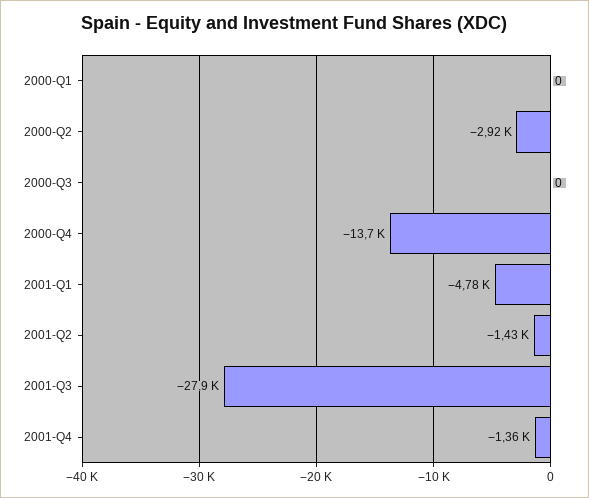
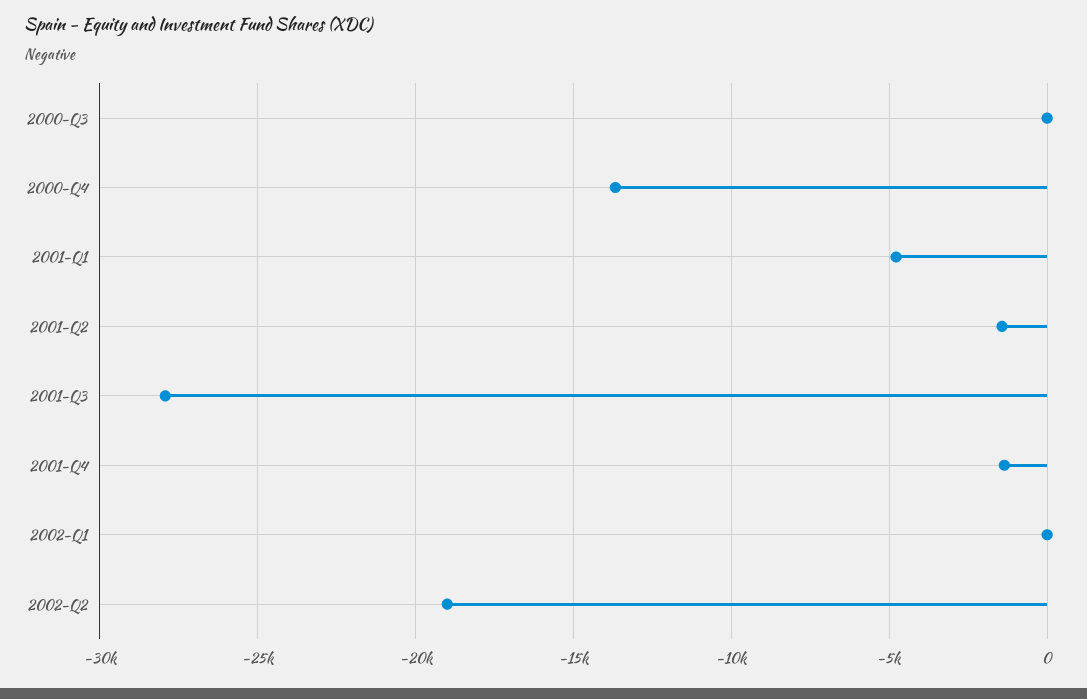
2000-Q1: 0 -> none
2000-Q2: -2920 -> none
2002-Q1: none -> 0
2002-Q2: none -> -19000

